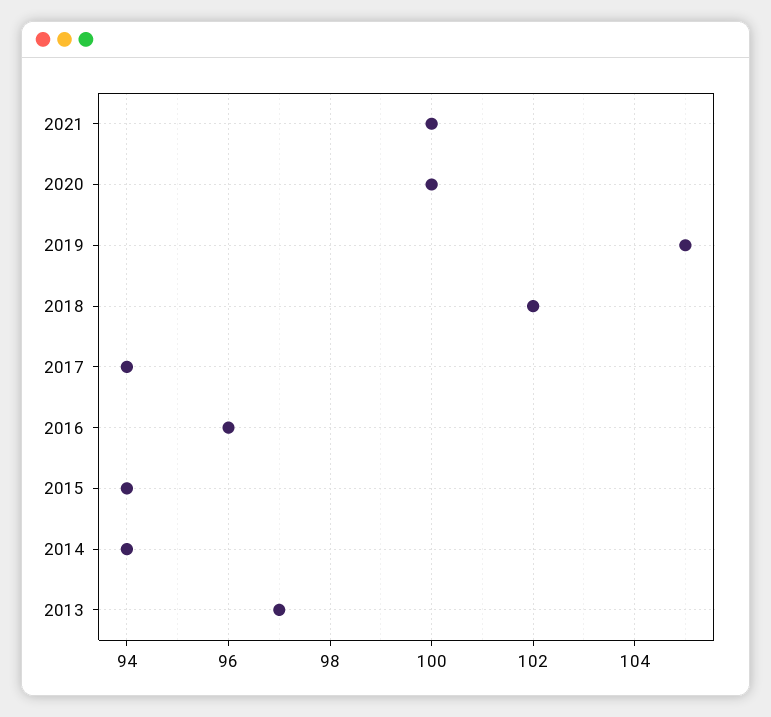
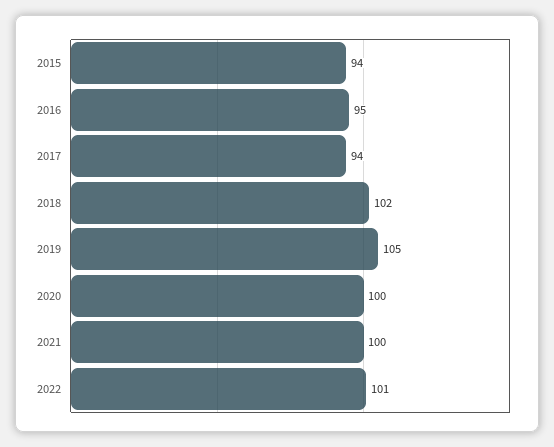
2016: 96 -> 95
2014: 94 -> none
2013: 97 -> none
2022: none -> 101

